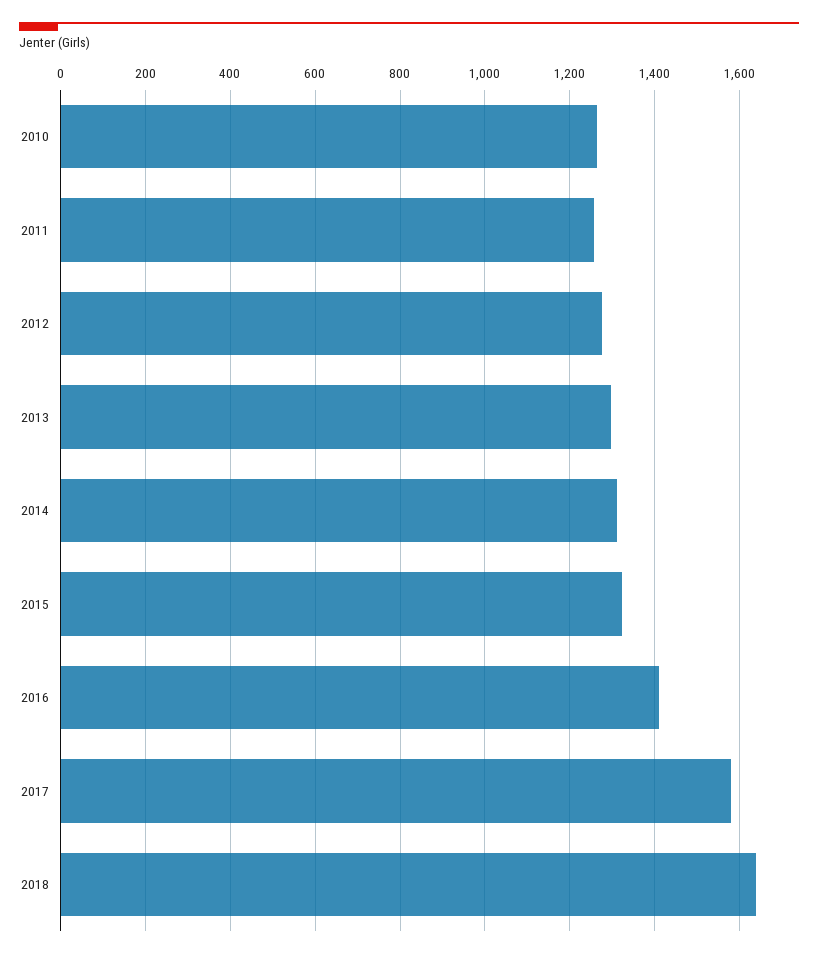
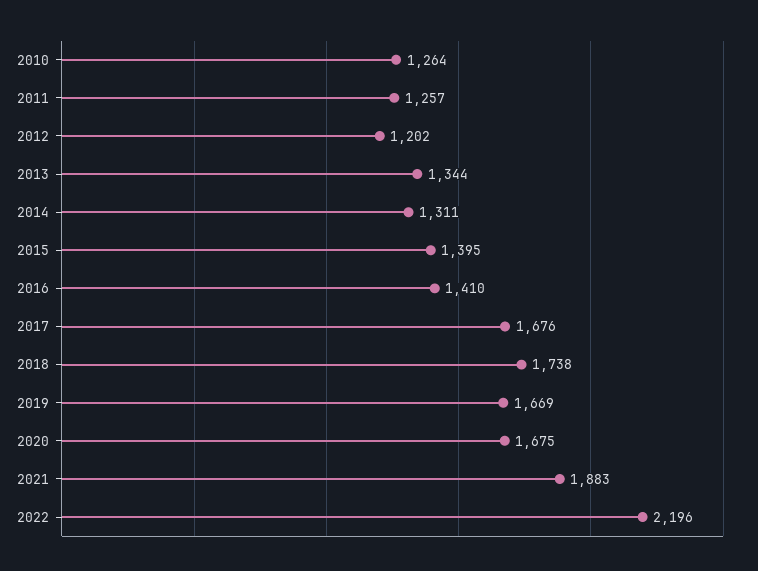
2012: 1280 -> 1202
2013: 1300 -> 1344
2015: 1320 -> 1395
2017: 1580 -> 1676
2018: 1640 -> 1738
2019: none -> 1669
2020: none -> 1675
2021: none -> 1883
2022: none -> 2196

